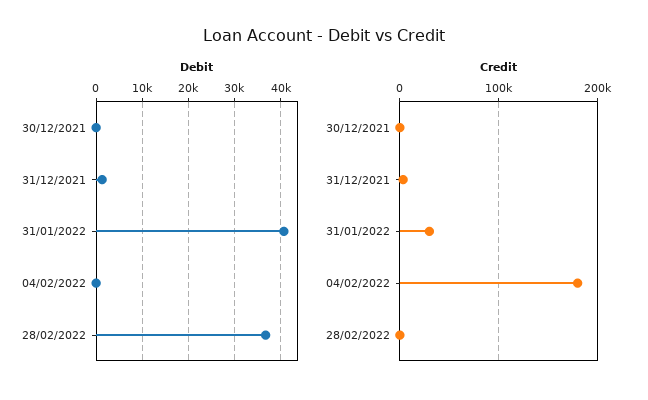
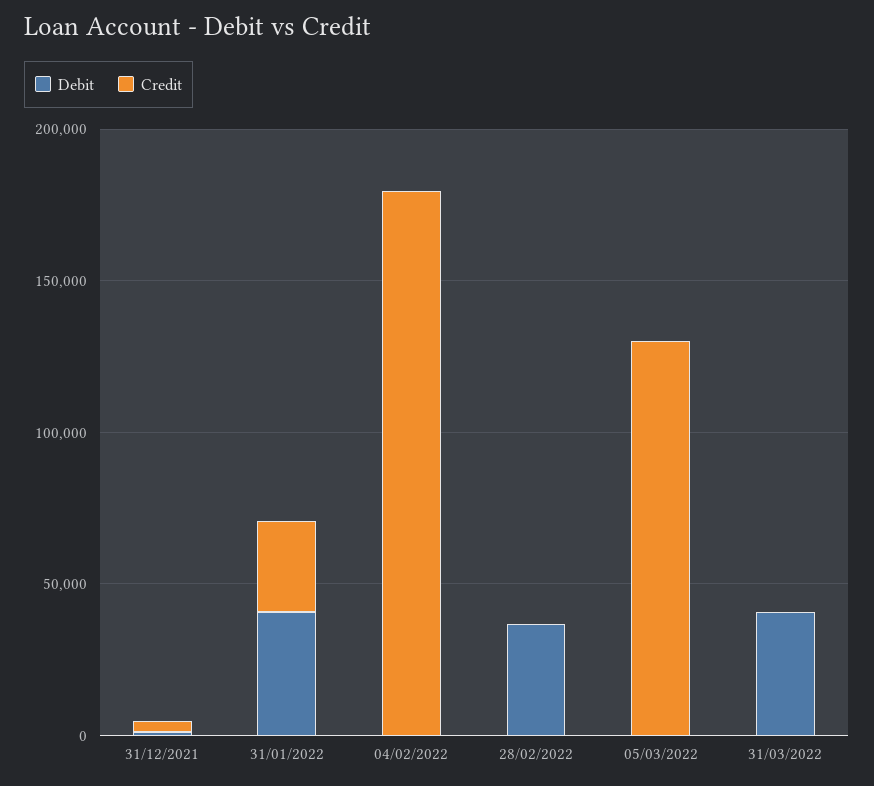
Debit, 30/12/2021: 0 -> none
Credit, 30/12/2021: 0 -> none
Debit, 05/03/2022: none -> 0
Credit, 05/03/2022: none -> 130000
Debit, 31/03/2022: none -> 40000
Credit, 31/03/2022: none -> 0

